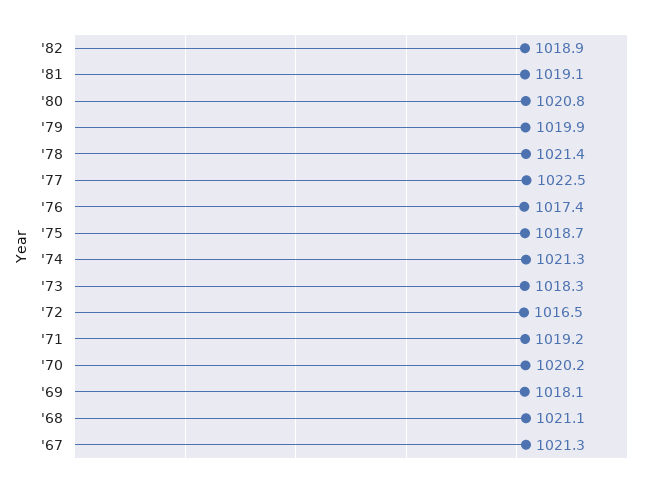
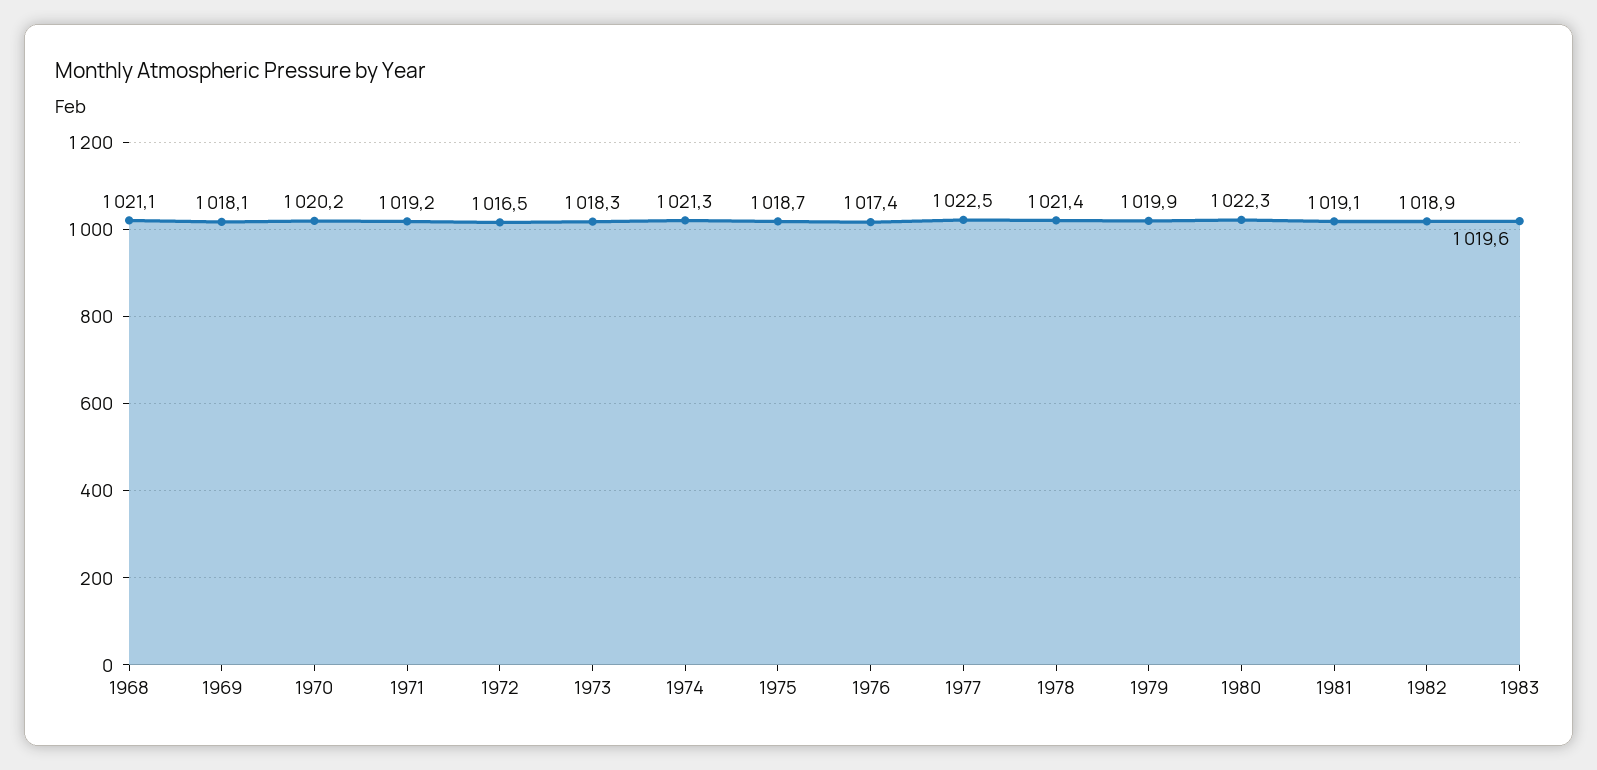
'80: 1020.8 -> 1022.3
'67: 1021.3 -> none
1983: none -> 1019.6

